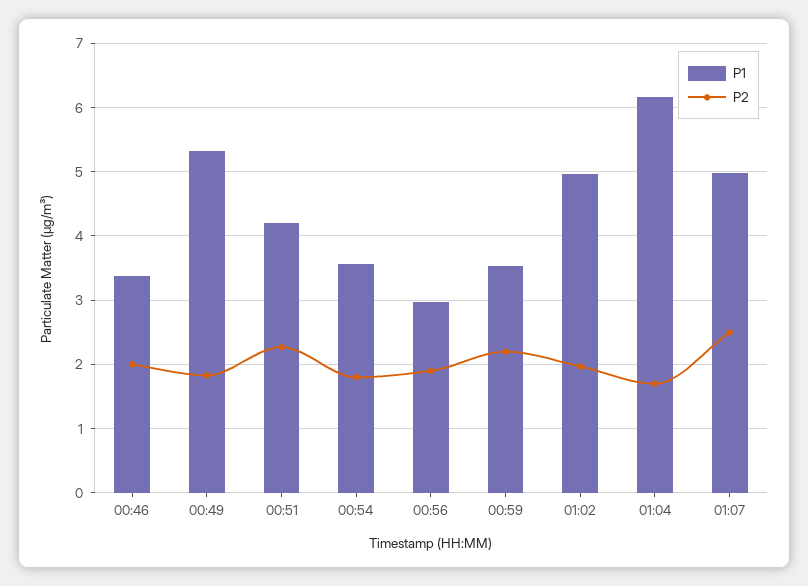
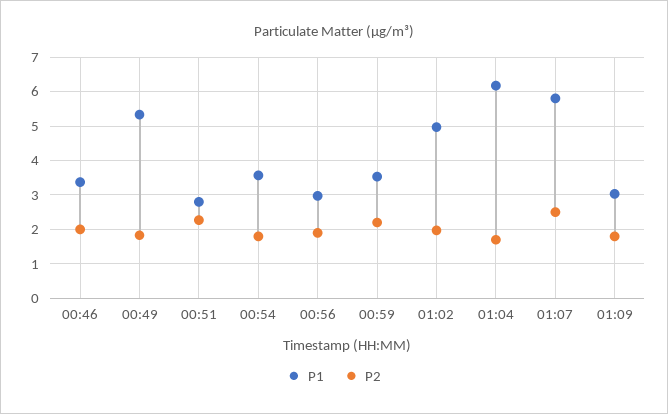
P1, 00:51: 4.2 -> 2.8
P1, 01:07: 5 -> 5.8
P1, 01:09: none -> 3
P2, 01:09: none -> 1.8

